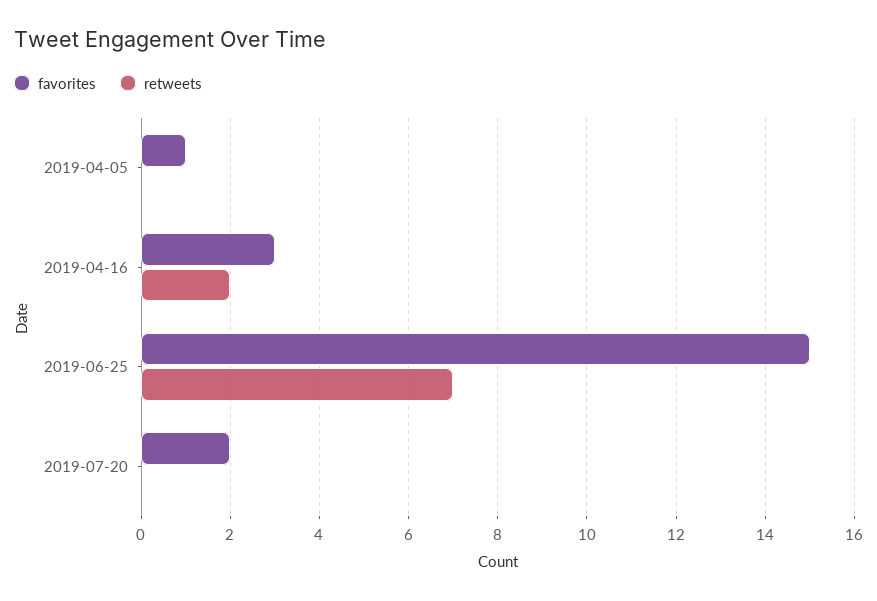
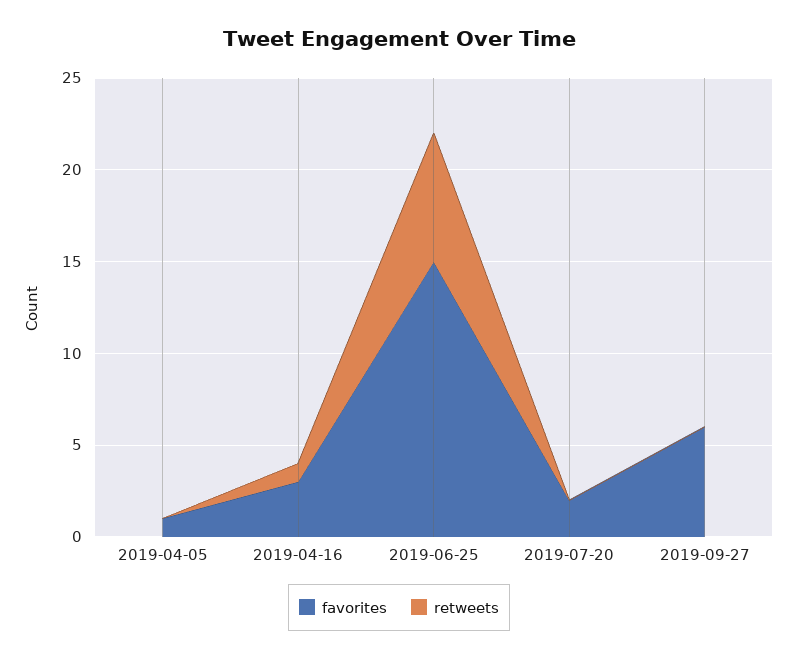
retweets, 2019-04-16: 2 -> 1
favorites, 2019-09-27: none -> 6
retweets, 2019-09-27: none -> 0

